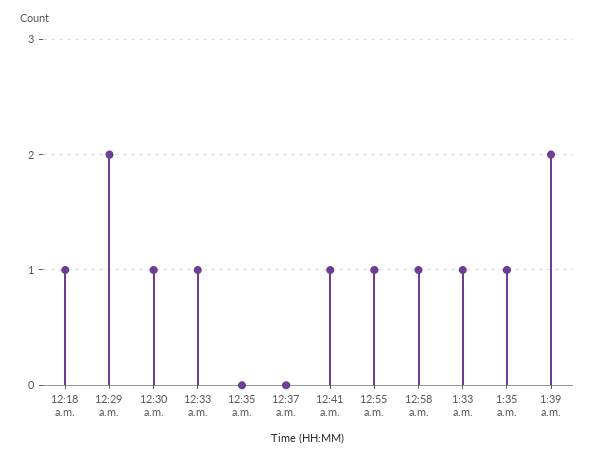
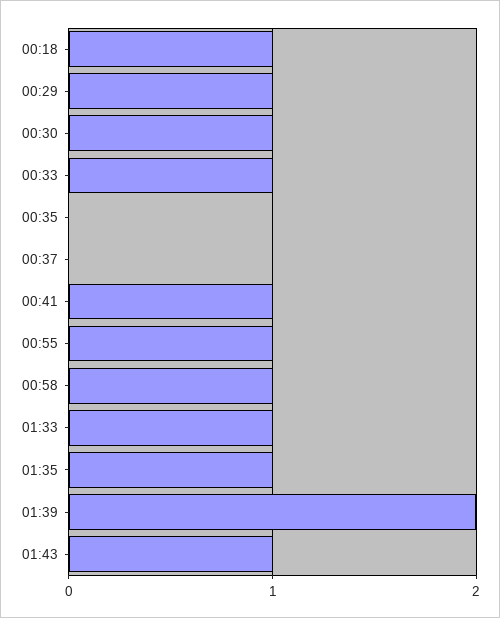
12:29 a.m.: 2 -> 1
01:43: none -> 1

